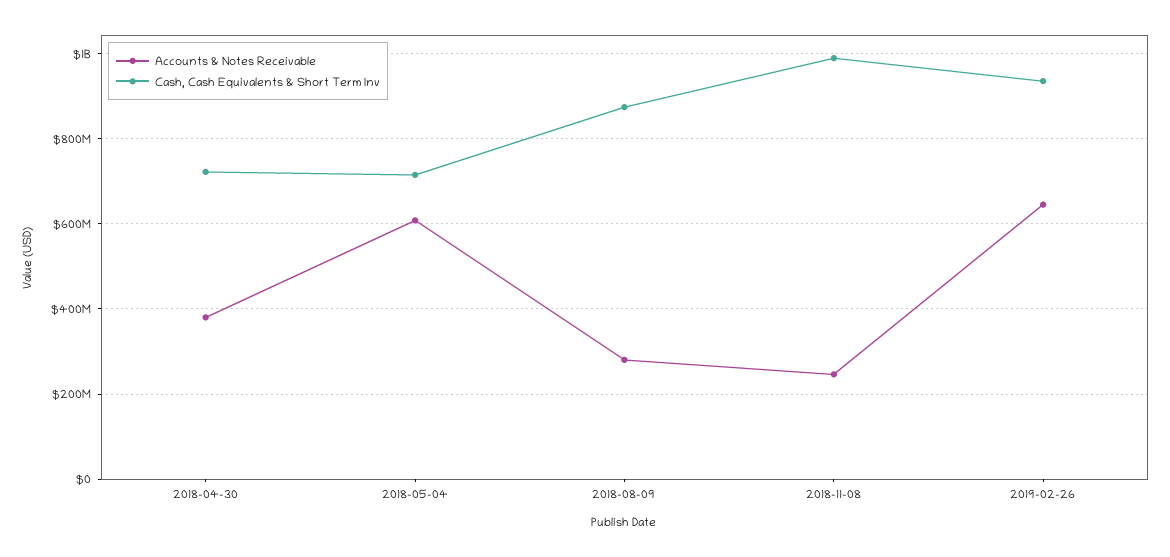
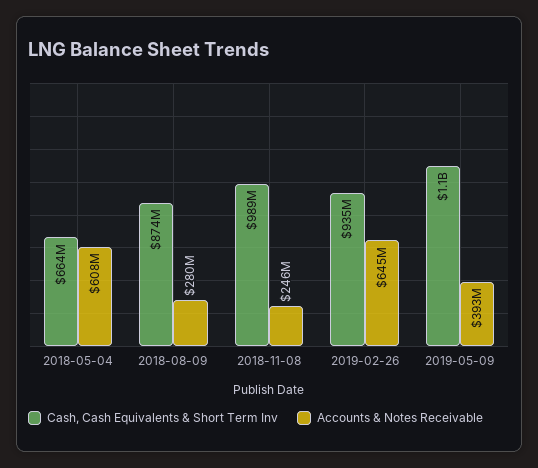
Accounts & Notes Receivable, 2018-04-30: 380000000 -> none
Cash, Cash Equivalents & Short Term Inv, 2018-04-30: 720000000 -> none
Cash, Cash Equivalents & Short Term Inv, 2018-05-04: 720000000 -> 664000000
Cash, Cash Equivalents & Short Term Inv, 2019-05-09: none -> 1100000000
Accounts & Notes Receivable, 2019-05-09: none -> 393000000

